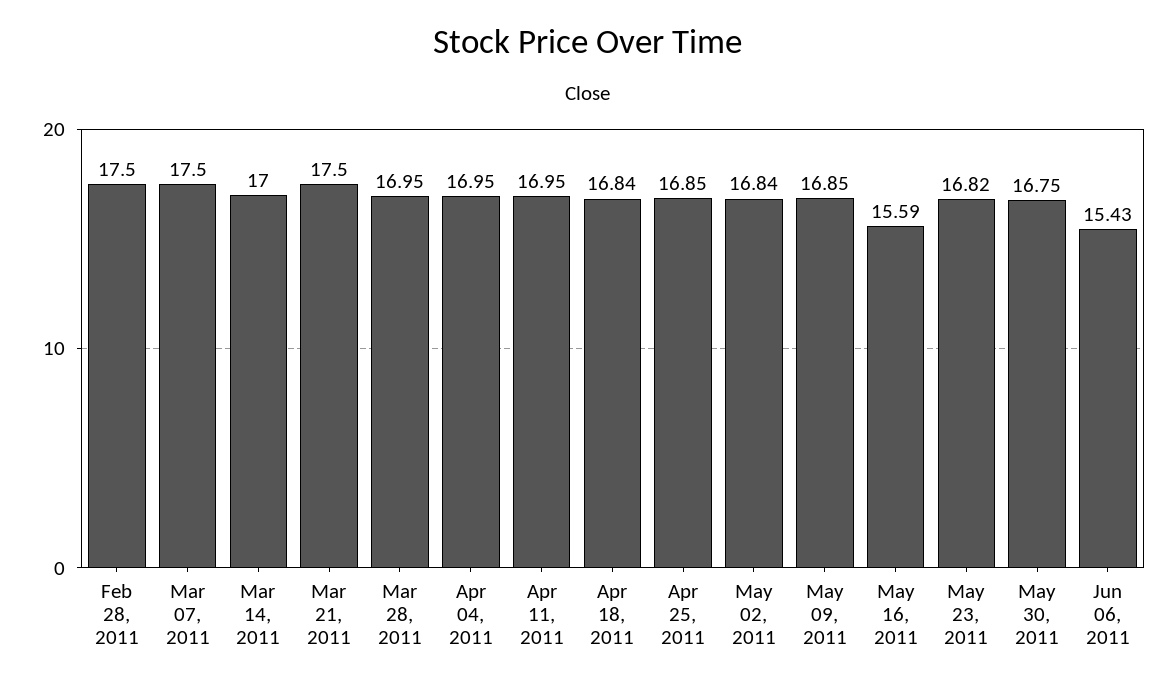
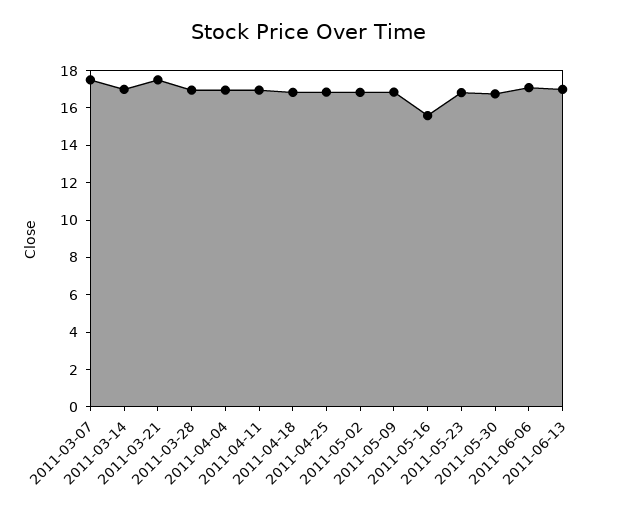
Feb 28, 2011: 17.5 -> none
Jun 06, 2011: 15.43 -> 17
2011-06-13: none -> 17

